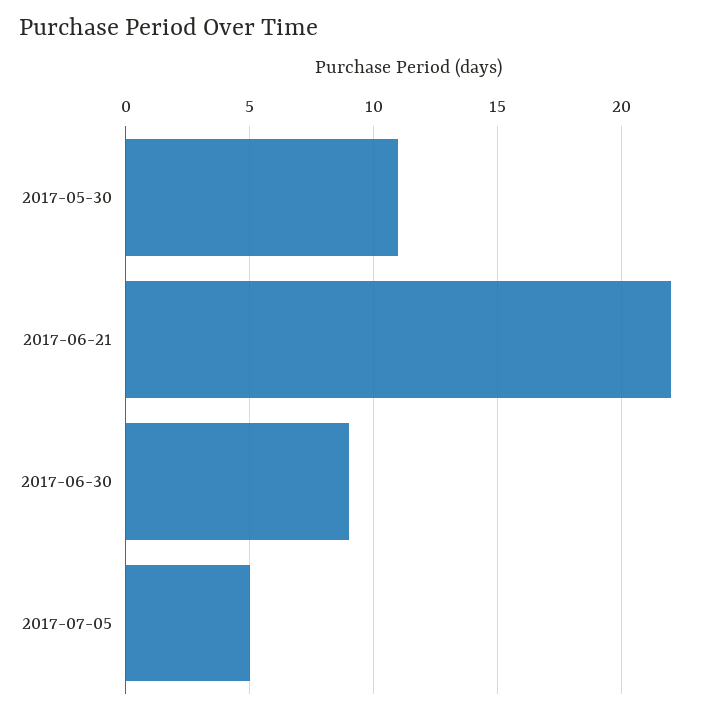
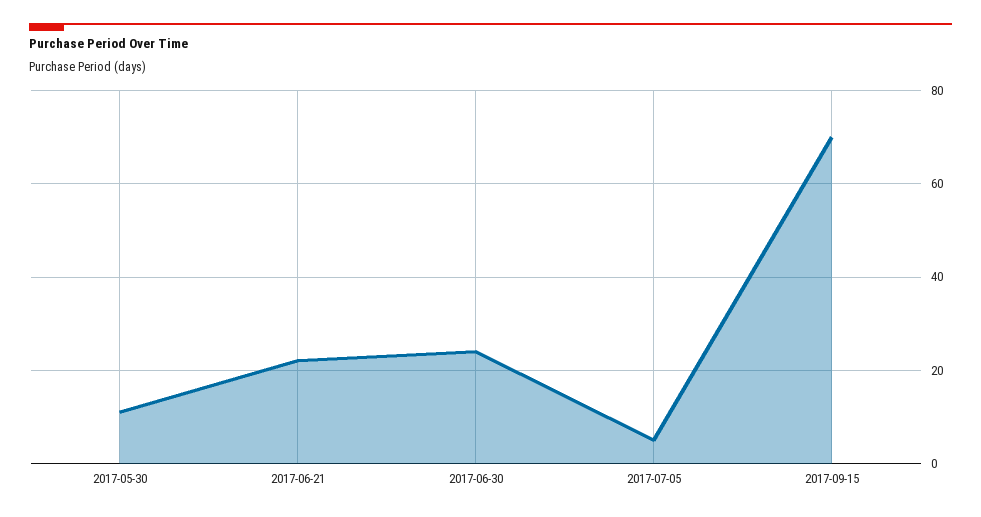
2017-06-30: 9 -> 25
2017-09-15: none -> 70

